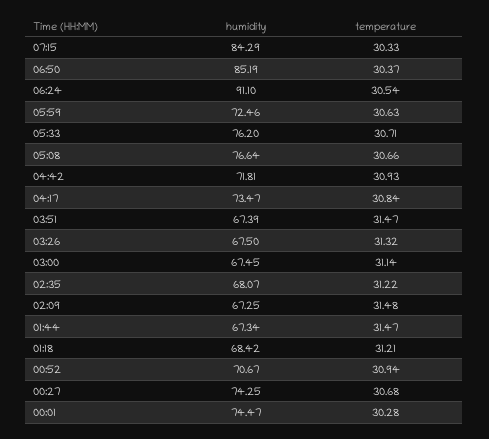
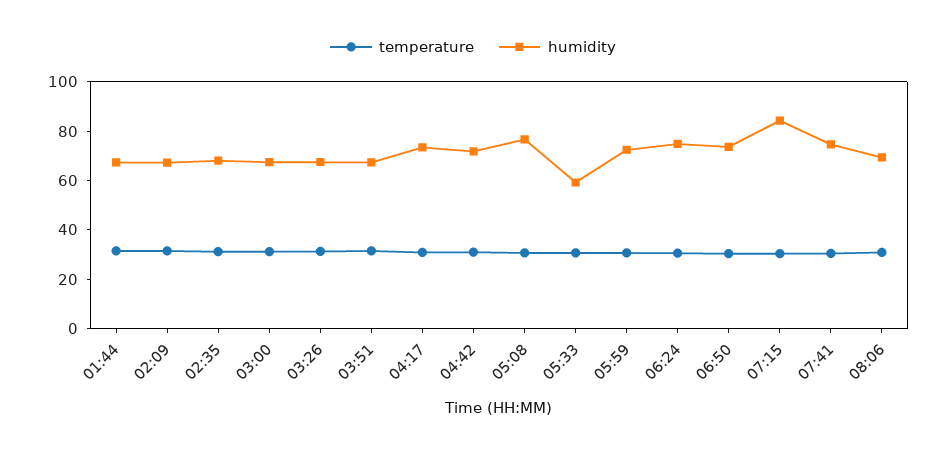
humidity, 06:50: 85.19 -> 75
humidity, 06:24: 91.1 -> 75
humidity, 05:33: 76.2 -> 60
humidity, 01:18: 68.42 -> none
temperature, 01:18: 31.21 -> none
humidity, 00:52: 70.67 -> none
temperature, 00:52: 30.94 -> none
humidity, 00:27: 74.25 -> none
temperature, 00:27: 30.68 -> none
humidity, 00:01: 74.47 -> none
temperature, 00:01: 30.28 -> none
temperature, 07:41: none -> 30
humidity, 07:41: none -> 75
temperature, 08:06: none -> 30
humidity, 08:06: none -> 70

